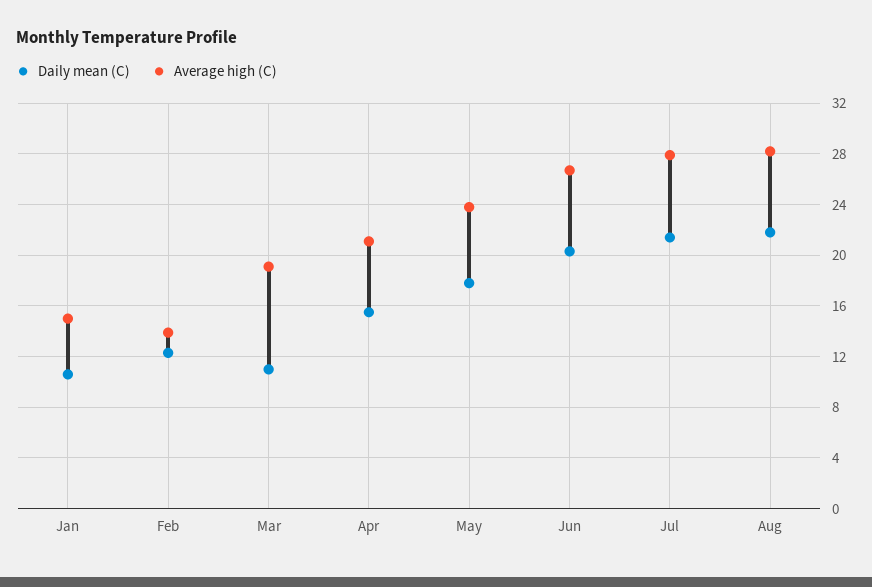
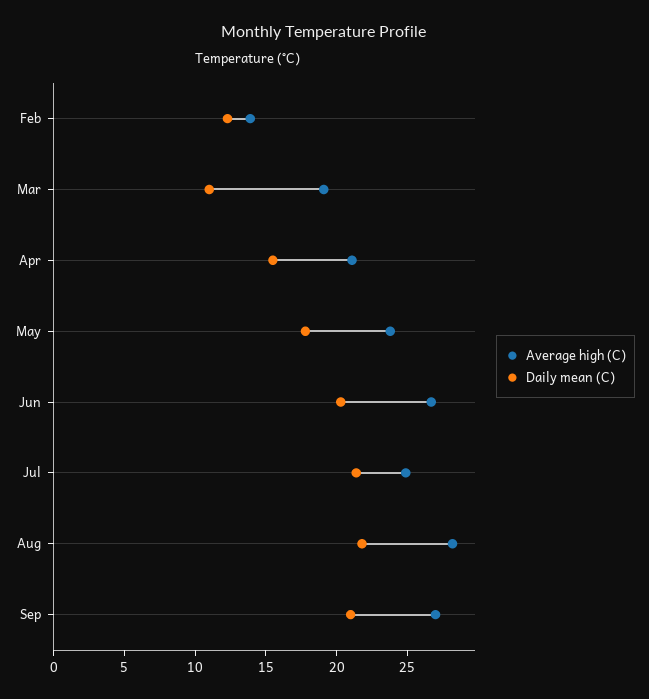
Daily mean (C), Jan: 10.5 -> none
Average high (C), Jan: 15 -> none
Average high (C), Jul: 28 -> 25
Average high (C), Sep: none -> 27
Daily mean (C), Sep: none -> 21

